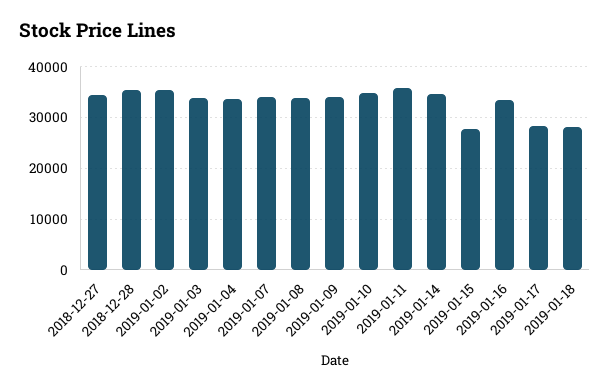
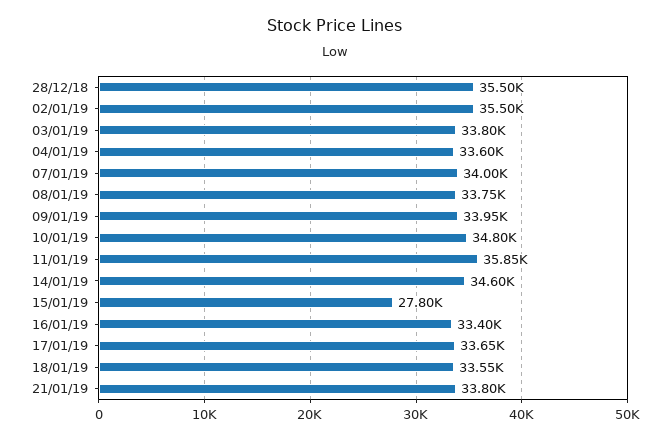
2018-12-27: 34000 -> none
2019-01-17: 28000 -> 33650
2019-01-18: 28000 -> 33550
21/01/19: none -> 33800

